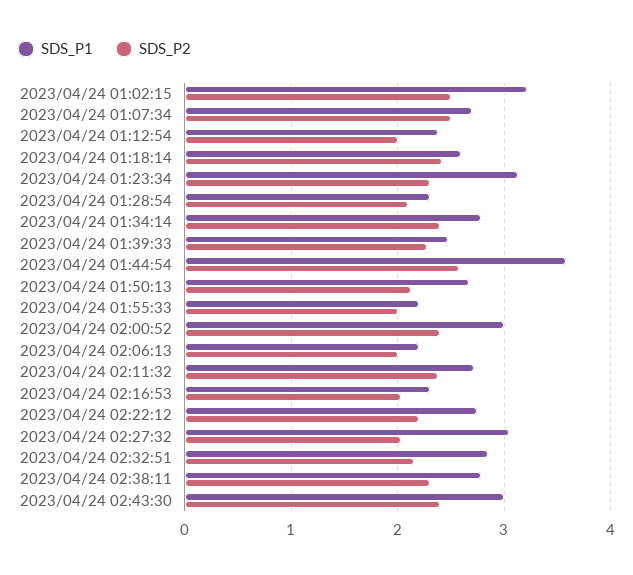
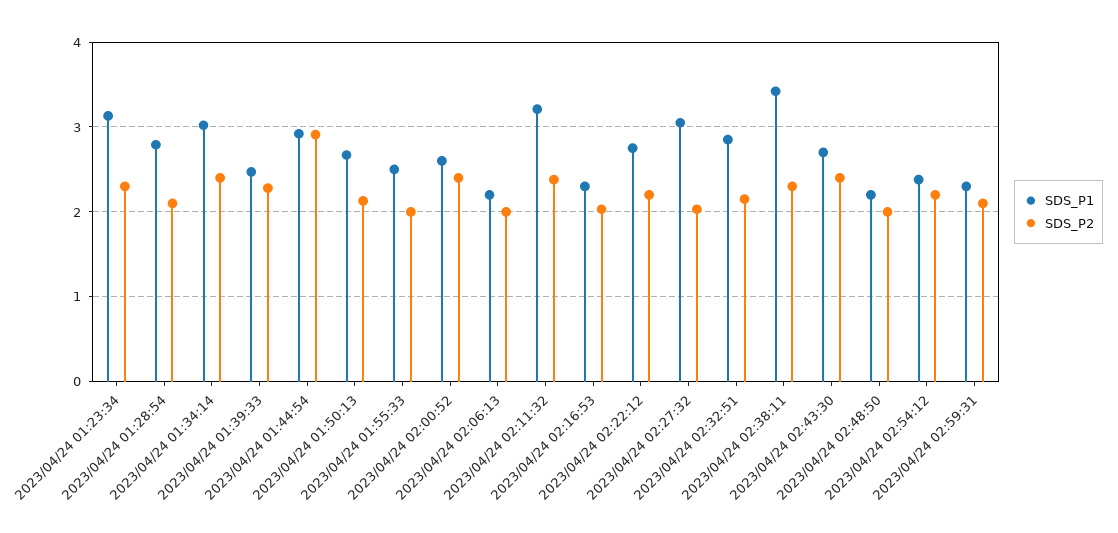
SDS_P1, 2023/04/24 01:02:15: 3.2 -> none
SDS_P2, 2023/04/24 01:02:15: 2.5 -> none
SDS_P1, 2023/04/24 01:07:34: 2.7 -> none
SDS_P2, 2023/04/24 01:07:34: 2.5 -> none
SDS_P1, 2023/04/24 01:12:54: 2.4 -> none
SDS_P2, 2023/04/24 01:12:54: 2 -> none
SDS_P1, 2023/04/24 01:18:14: 2.6 -> none
SDS_P2, 2023/04/24 01:18:14: 2.4 -> none
SDS_P1, 2023/04/24 01:28:54: 2.3 -> 2.8
SDS_P1, 2023/04/24 01:34:14: 2.8 -> 3
SDS_P1, 2023/04/24 01:44:54: 3.6 -> 2.9
SDS_P2, 2023/04/24 01:44:54: 2.6 -> 2.9
SDS_P1, 2023/04/24 01:55:33: 2.2 -> 2.5
SDS_P1, 2023/04/24 02:00:52: 3 -> 2.6
SDS_P1, 2023/04/24 02:11:32: 2.7 -> 3.2
SDS_P1, 2023/04/24 02:38:11: 2.8 -> 3.4
SDS_P1, 2023/04/24 02:43:30: 3 -> 2.7
SDS_P1, 2023/04/24 02:48:50: none -> 2.2
SDS_P2, 2023/04/24 02:48:50: none -> 2
SDS_P1, 2023/04/24 02:54:12: none -> 2.4
SDS_P2, 2023/04/24 02:54:12: none -> 2.2
SDS_P1, 2023/04/24 02:59:31: none -> 2.3
SDS_P2, 2023/04/24 02:59:31: none -> 2.1

